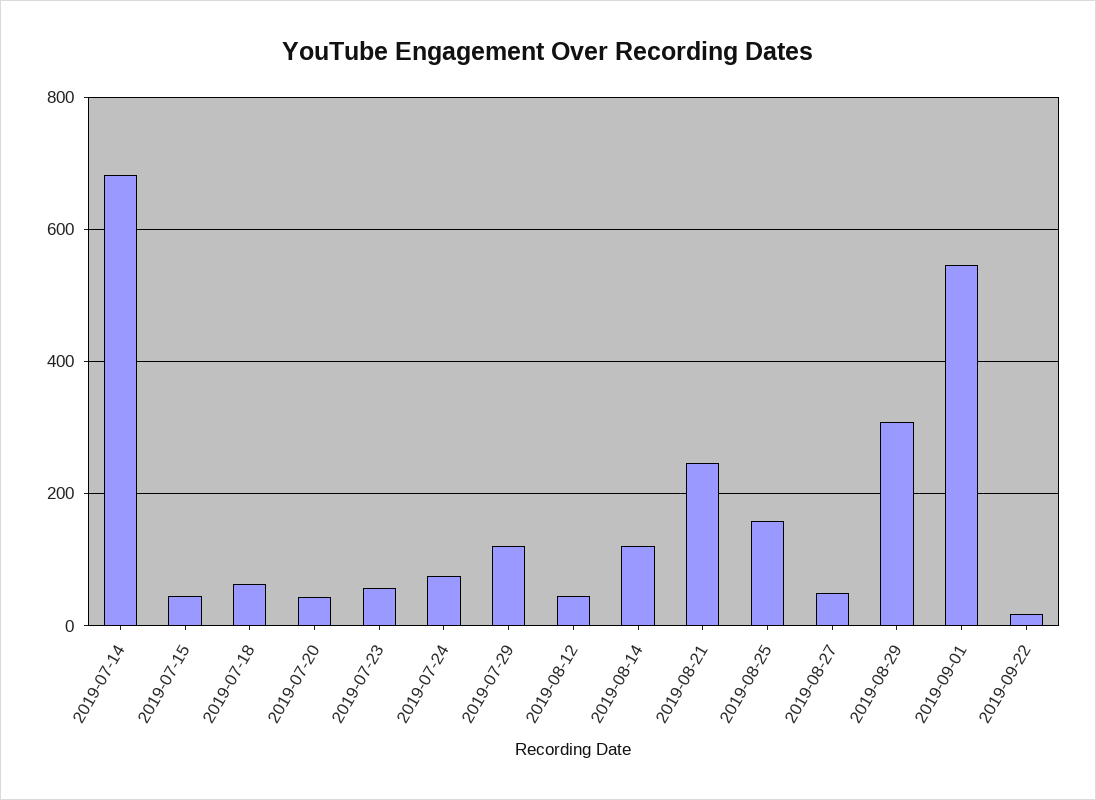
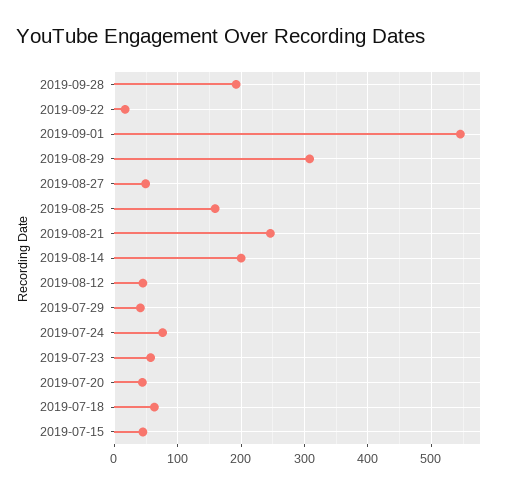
2019-07-14: 680 -> none
2019-07-29: 120 -> 40
2019-08-14: 120 -> 200
2019-09-28: none -> 190

